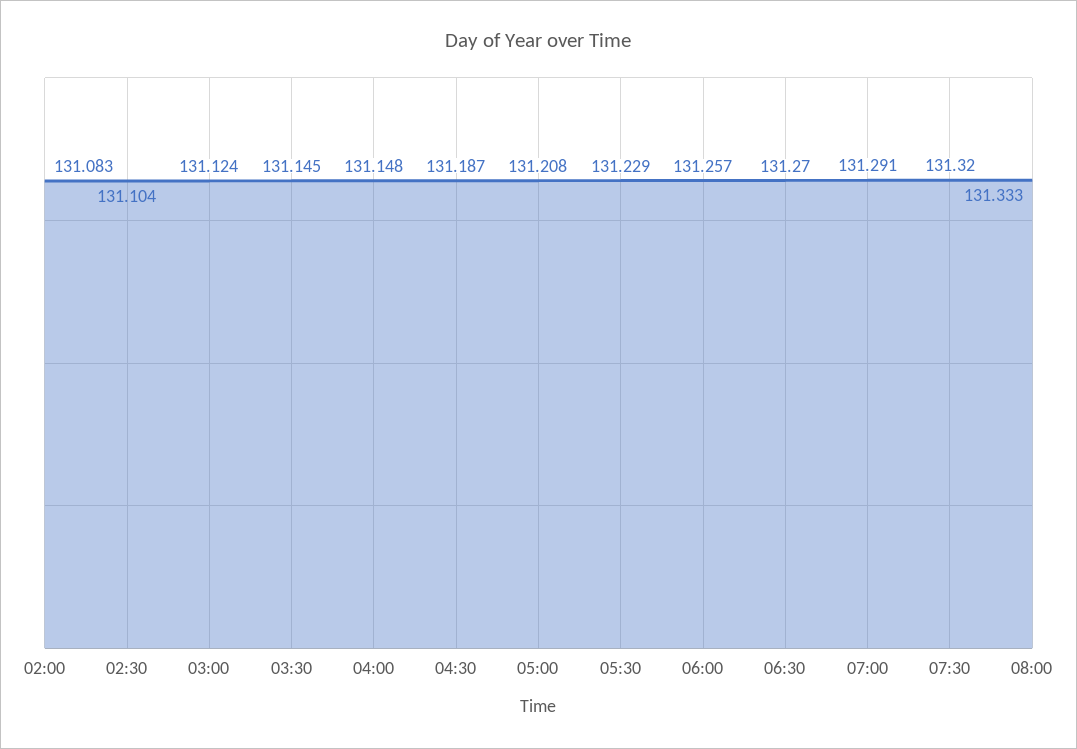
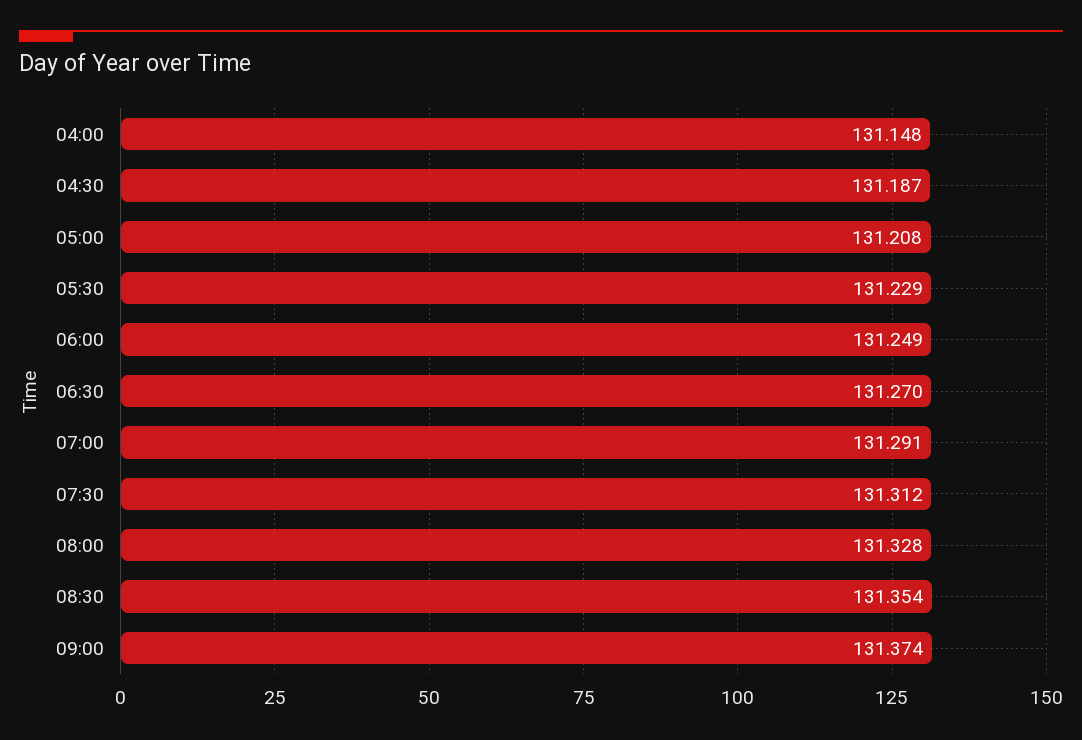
02:00: 131.083 -> none
02:30: 131.104 -> none
03:00: 131.124 -> none
03:30: 131.145 -> none
06:00: 131.257 -> 131.249
07:30: 131.32 -> 131.312
08:00: 131.333 -> 131.328
08:30: none -> 131.354
09:00: none -> 131.374

